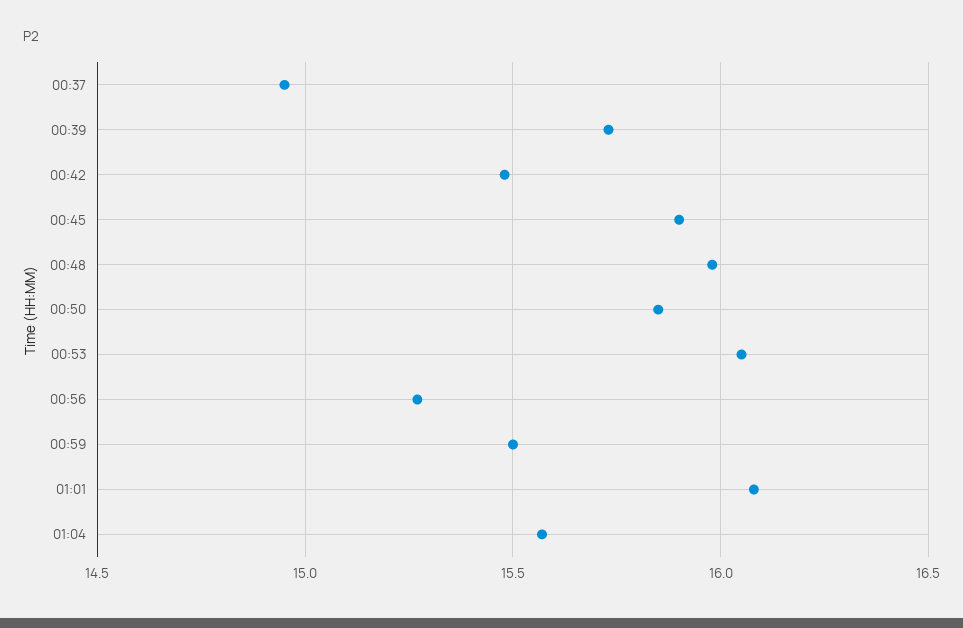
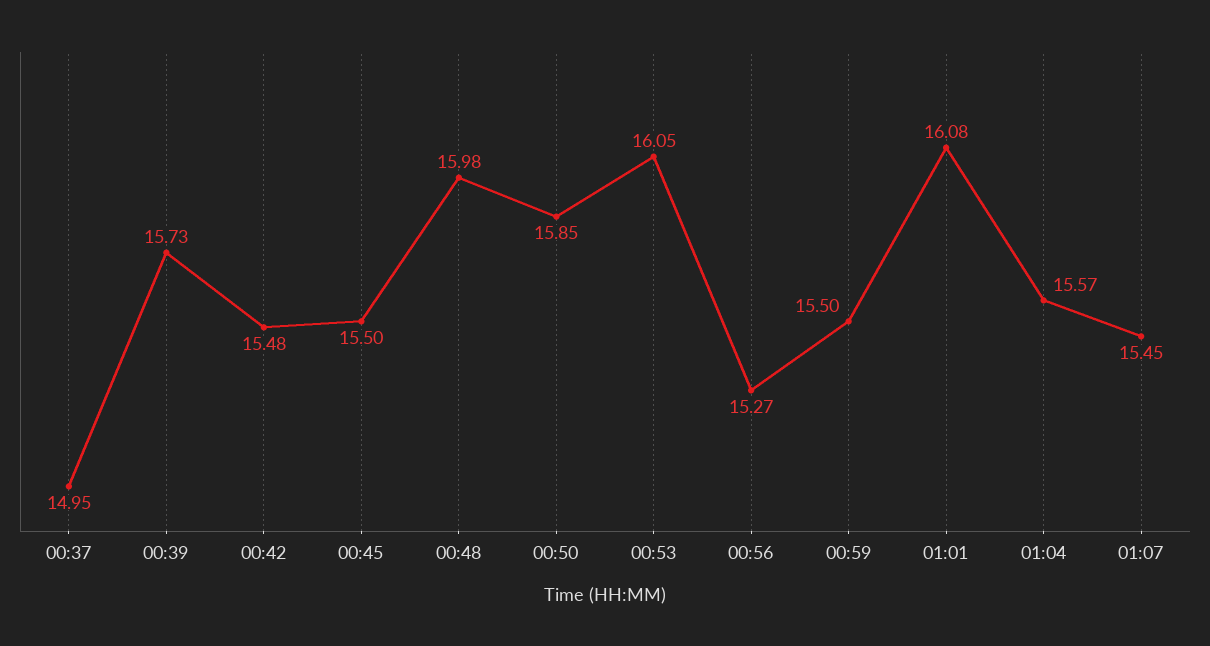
00:45: 15.9 -> 15.5
01:07: none -> 15.45

